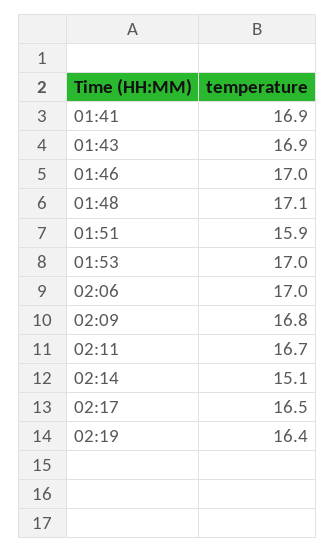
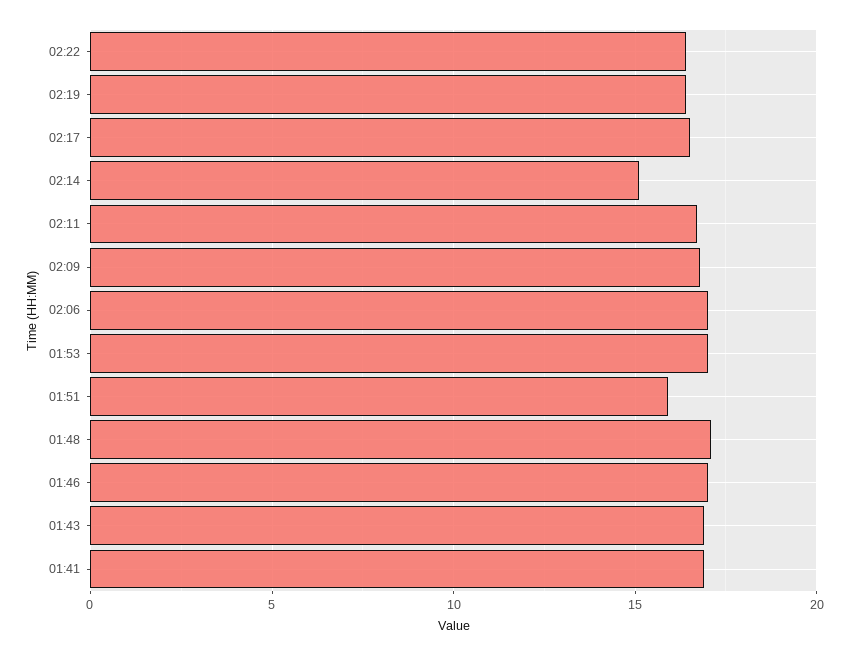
02:22: none -> 16.5

